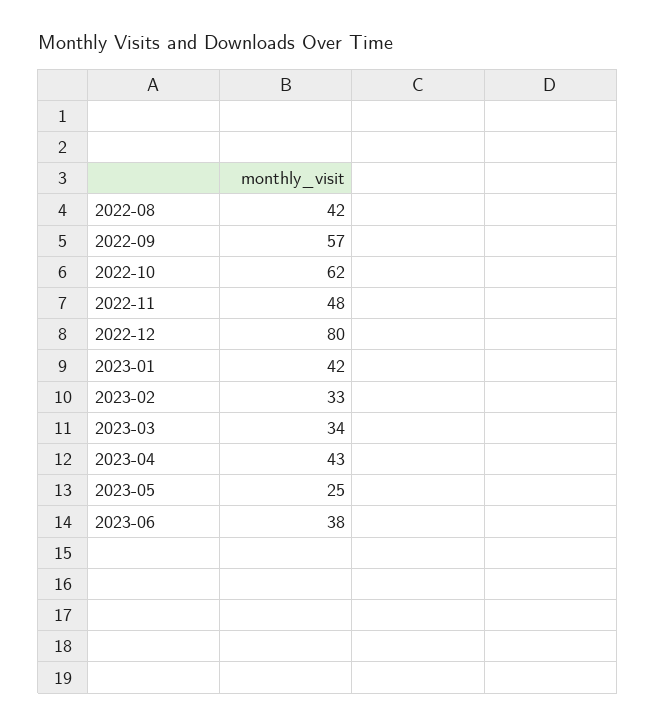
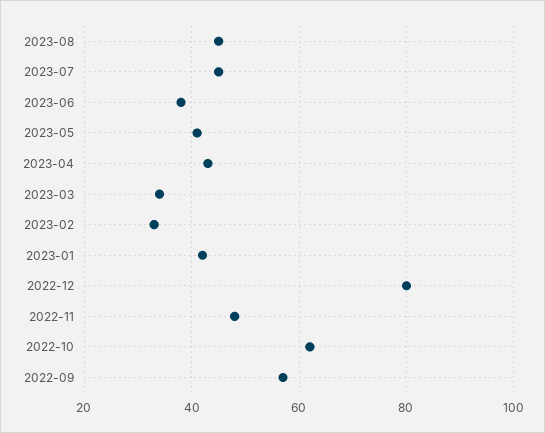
2022-08: 42 -> none
2023-05: 25 -> 40
2023-08: none -> 45
2023-07: none -> 45

